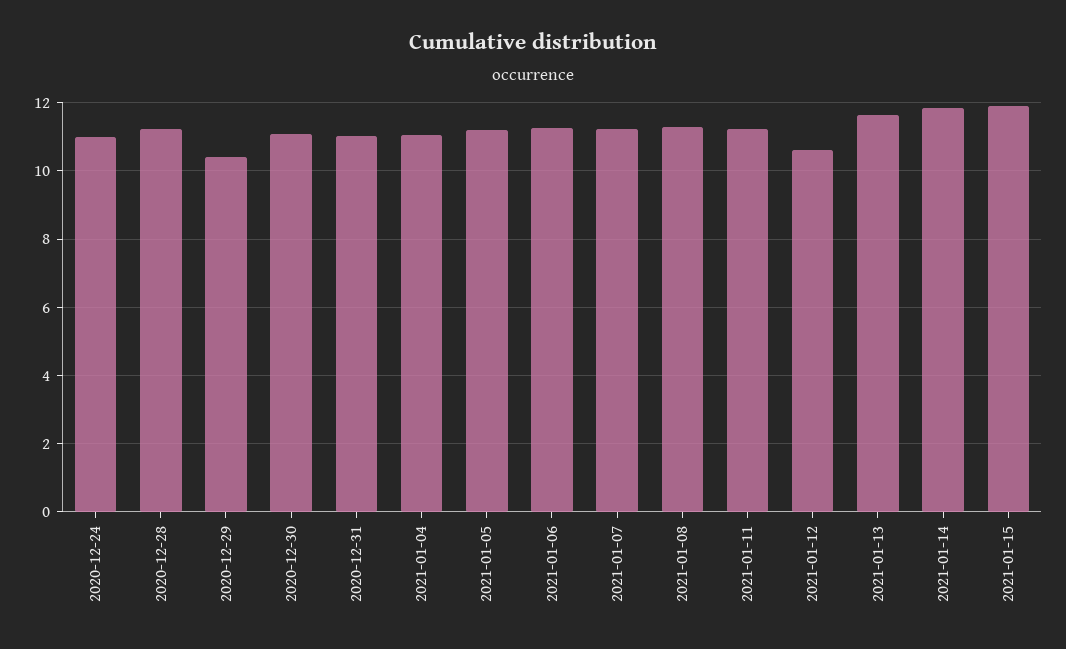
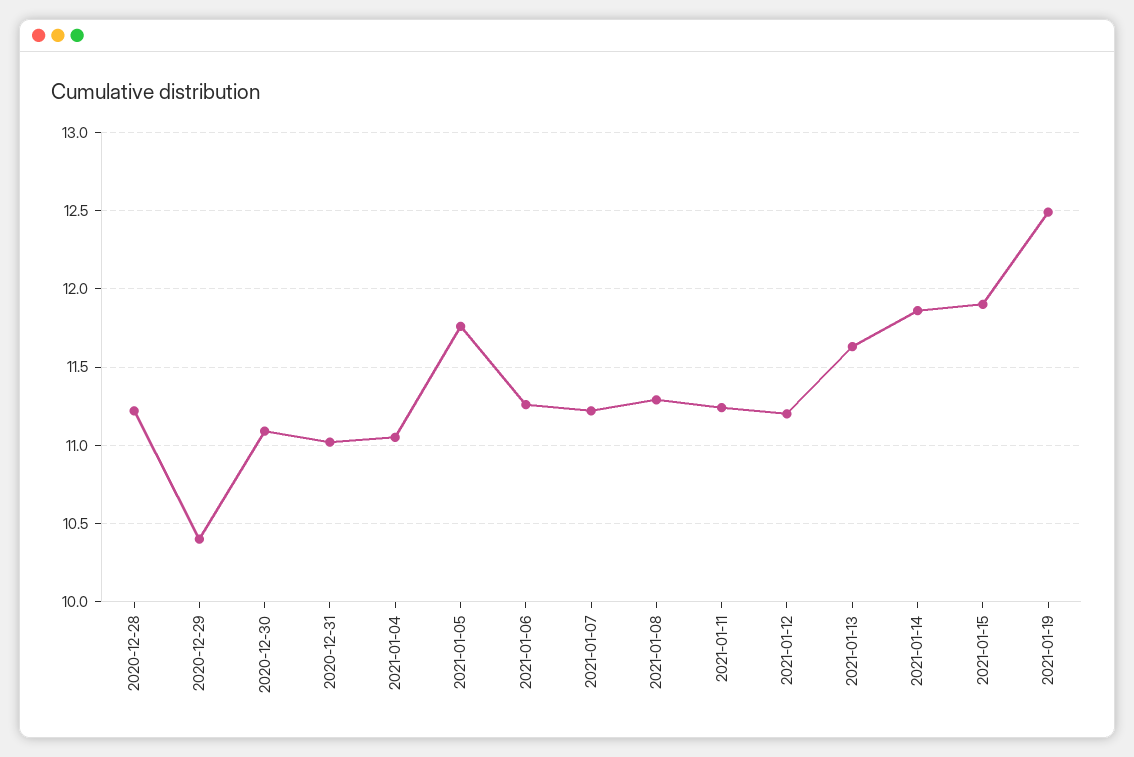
2020-12-24: 11 -> none
2021-01-05: 11.2 -> 11.75
2021-01-12: 10.6 -> 11.2
2021-01-19: none -> 12.5

